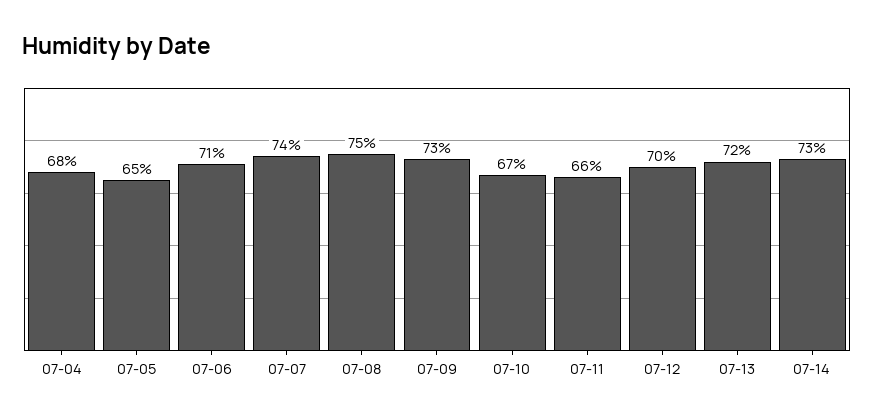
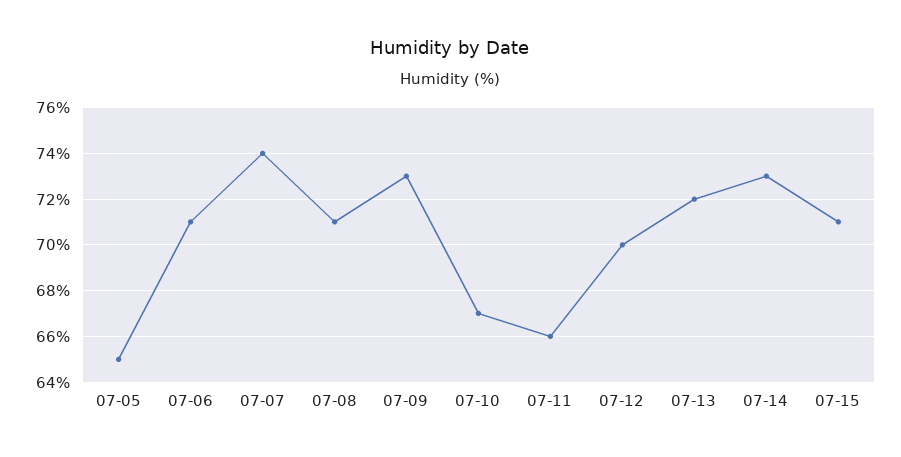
07-04: 68 -> none
07-08: 75 -> 71
07-15: none -> 71

